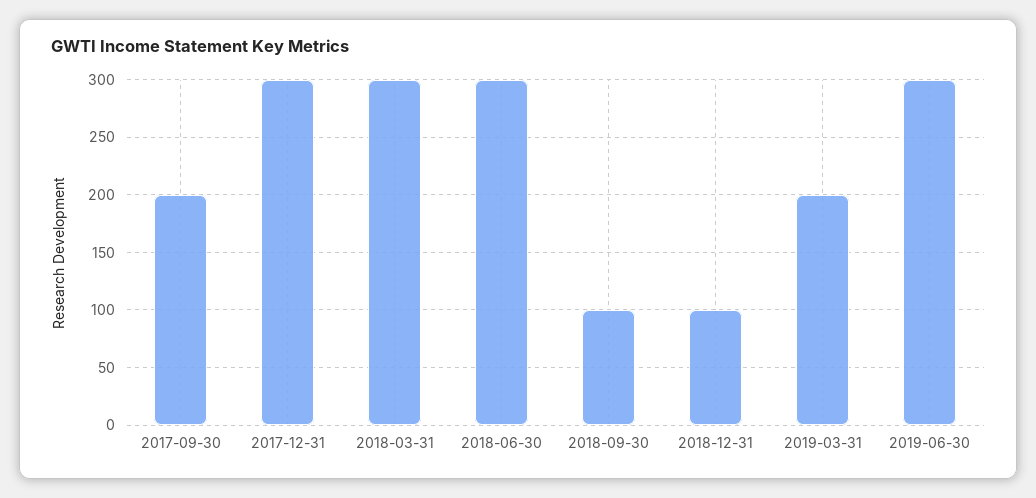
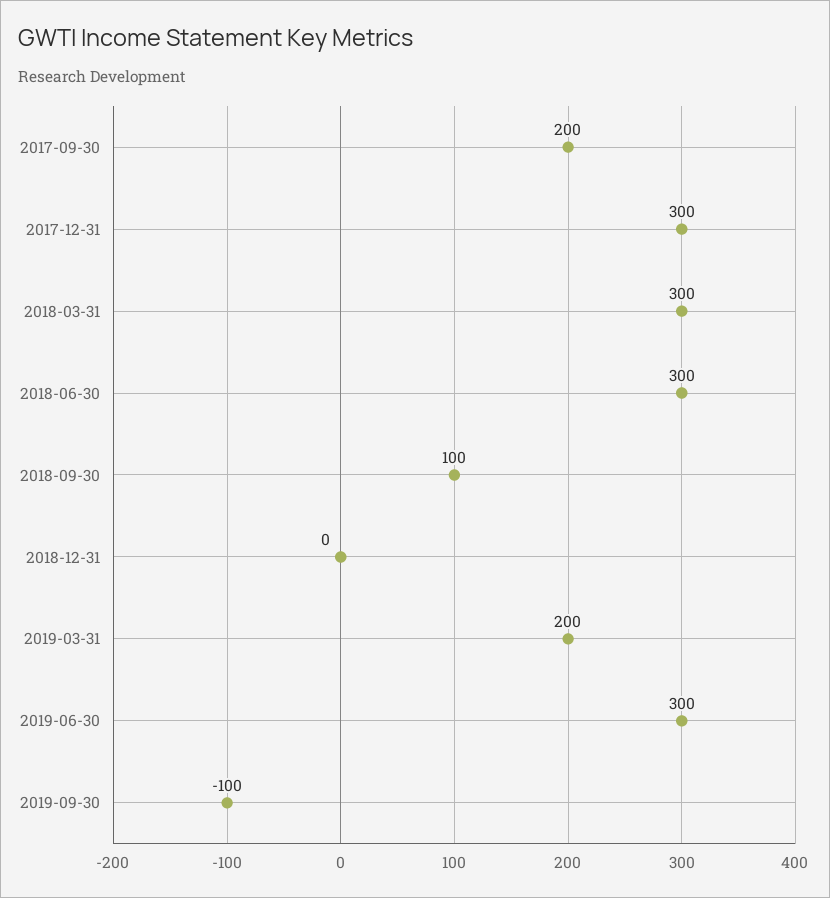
2018-12-31: 100 -> 0
2019-09-30: none -> -100

